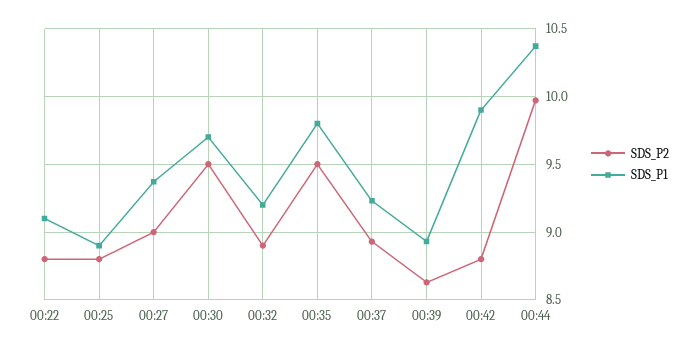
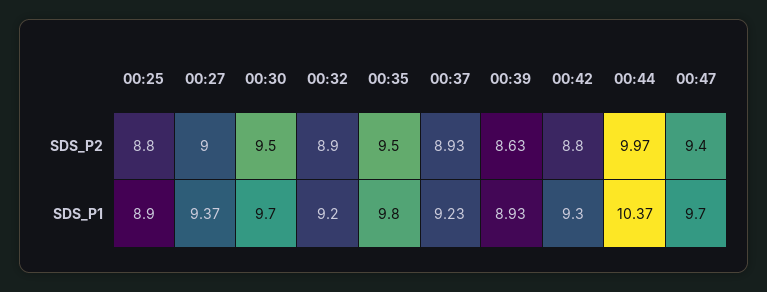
SDS_P2, 00:22: 8.8 -> none
SDS_P1, 00:22: 9.1 -> none
SDS_P1, 00:42: 9.9 -> 9.3
SDS_P2, 00:47: none -> 9.4
SDS_P1, 00:47: none -> 9.7

